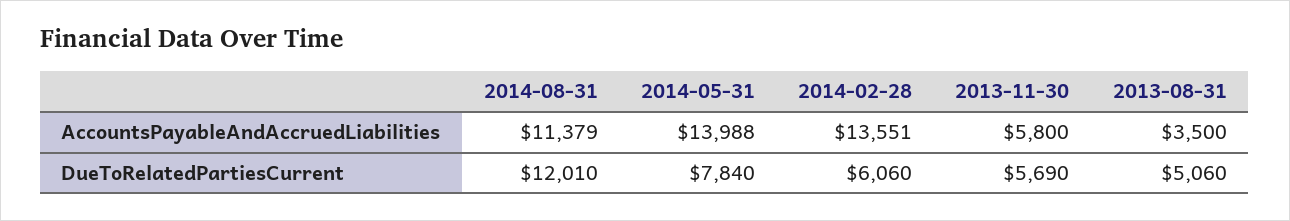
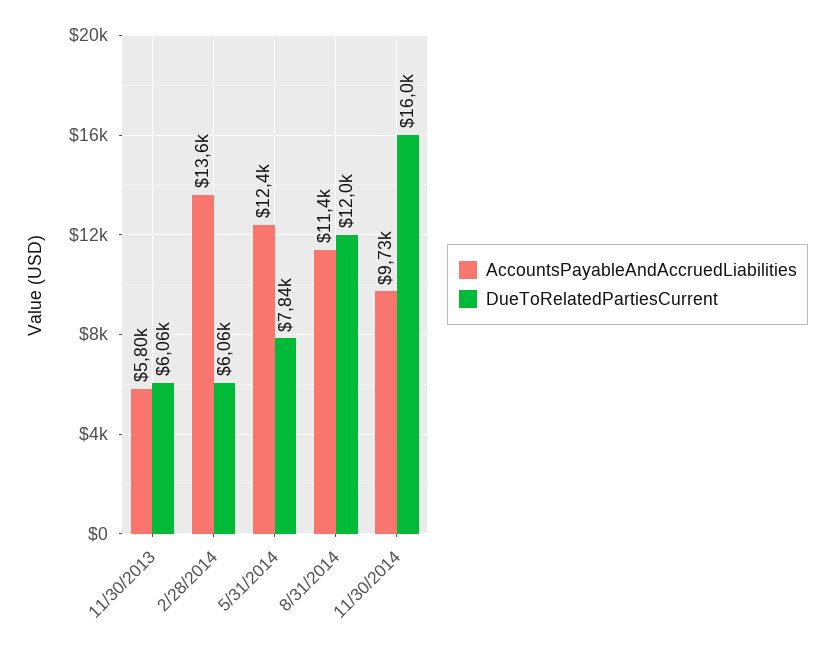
AccountsPayableAndAccruedLiabilities, 2014-05-31: 13988 -> 12400
AccountsPayableAndAccruedLiabilities, 2013-08-31: 3500 -> none
DueToRelatedPartiesCurrent, 2013-11-30: 5690 -> 6060
DueToRelatedPartiesCurrent, 2013-08-31: 5060 -> none
AccountsPayableAndAccruedLiabilities, 11/30/2014: none -> 9730
DueToRelatedPartiesCurrent, 11/30/2014: none -> 16000

